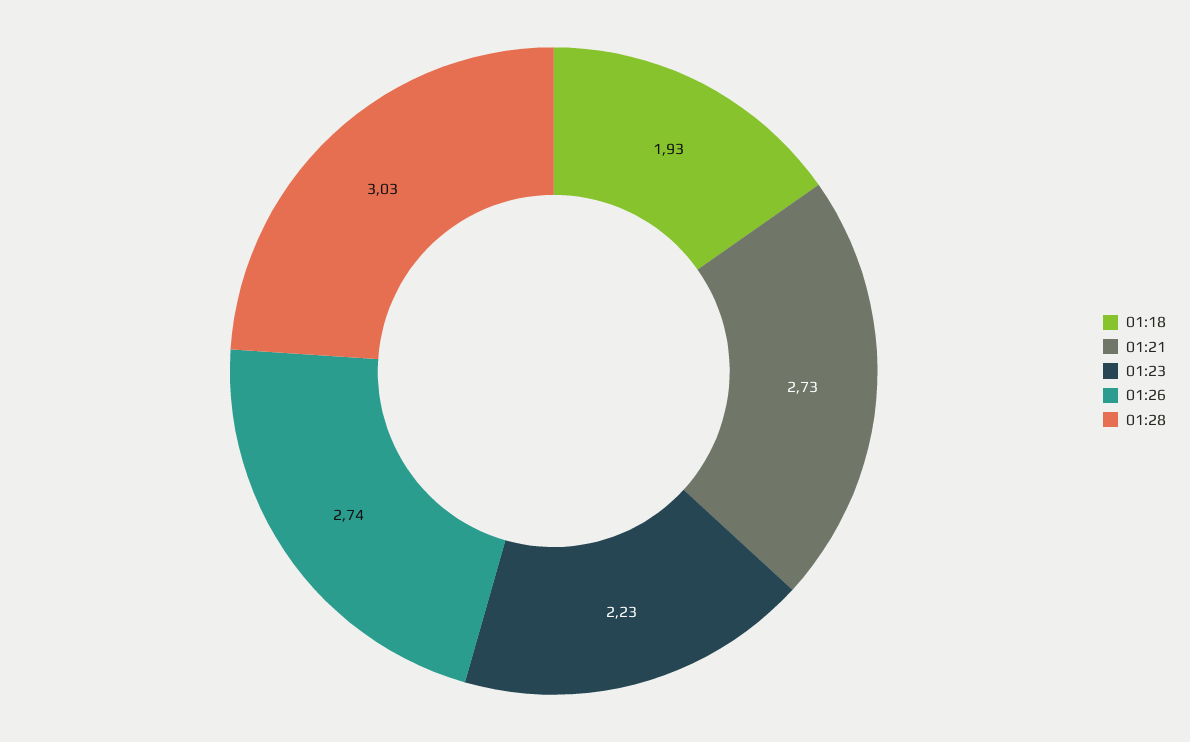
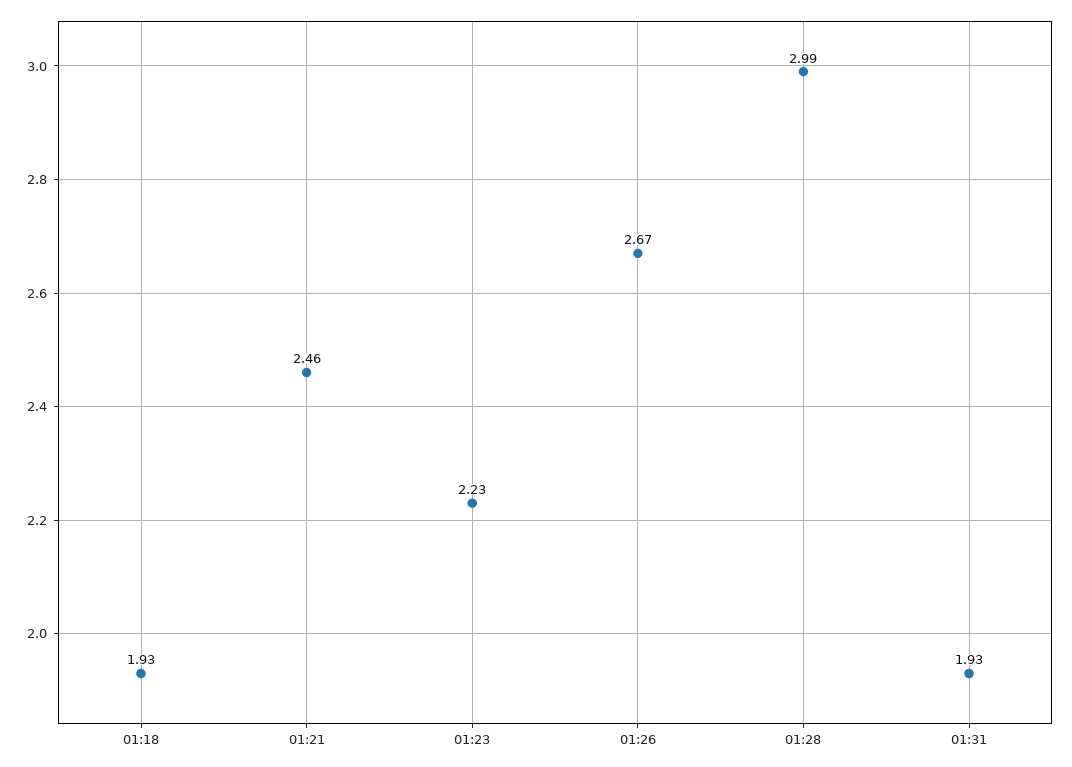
01:21: 2.73 -> 2.46
01:26: 2.74 -> 2.67
01:28: 3.03 -> 2.99
01:31: none -> 1.93

